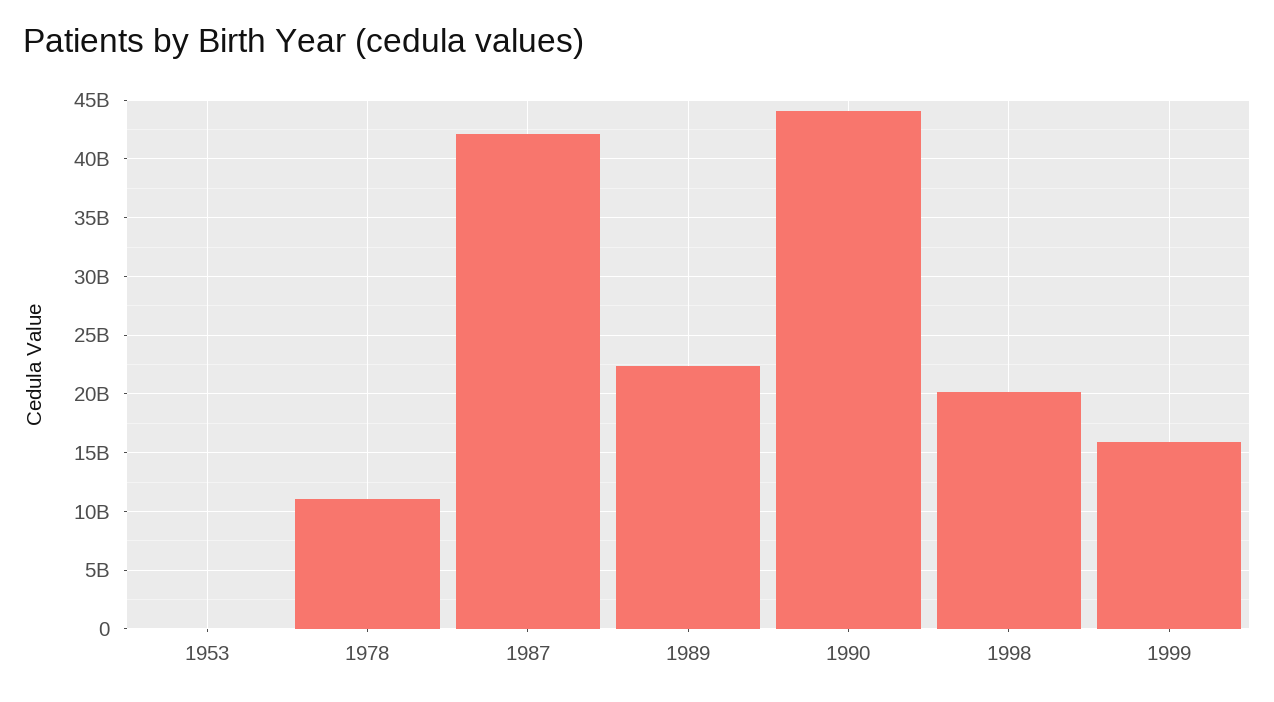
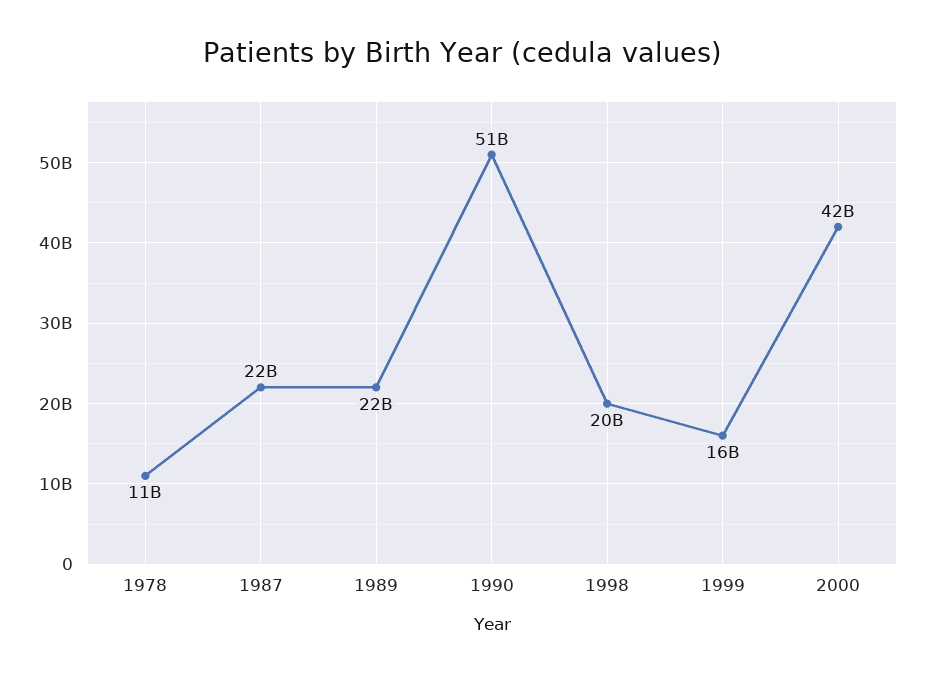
1953: 0 -> none
1987: 42000000000 -> 22000000000
1990: 44000000000 -> 51000000000
2000: none -> 42000000000

